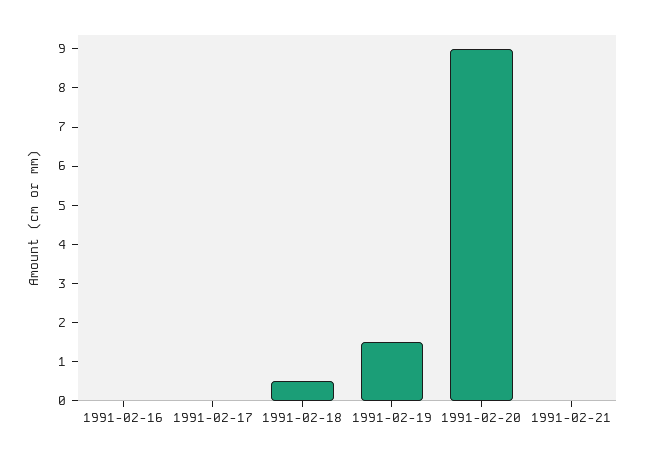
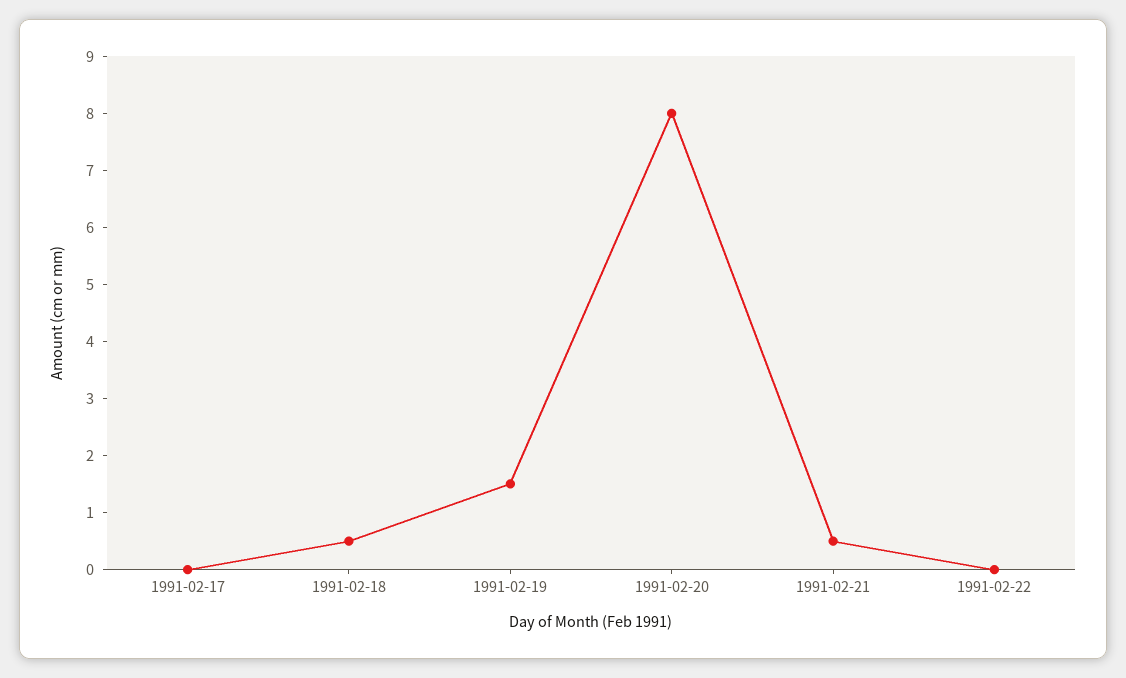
1991-02-16: 0 -> none
1991-02-20: 9 -> 8
1991-02-21: 0 -> 0.5
1991-02-22: none -> 0

